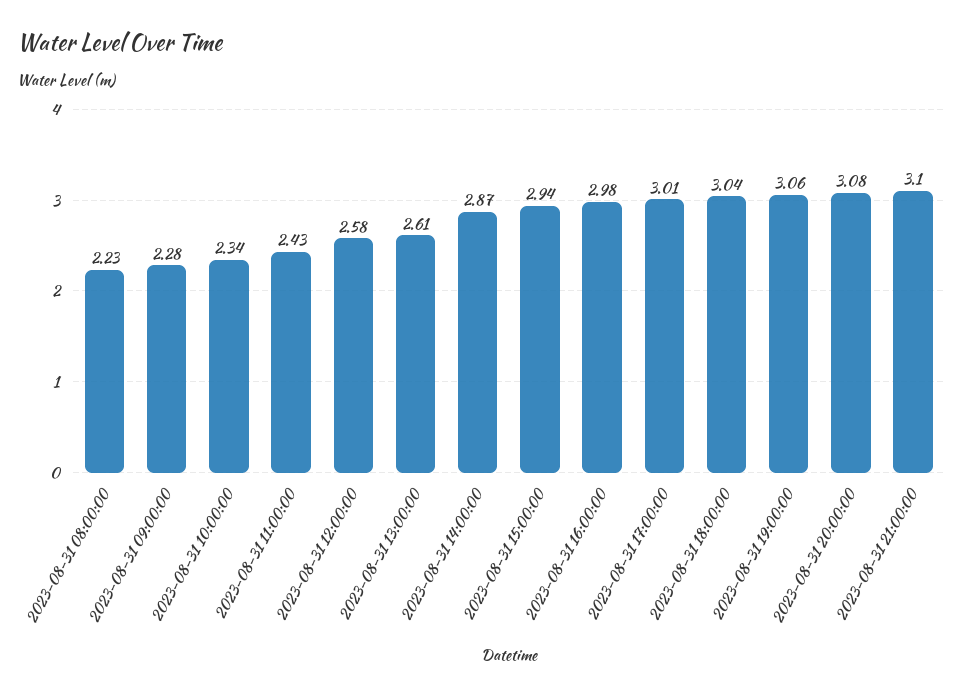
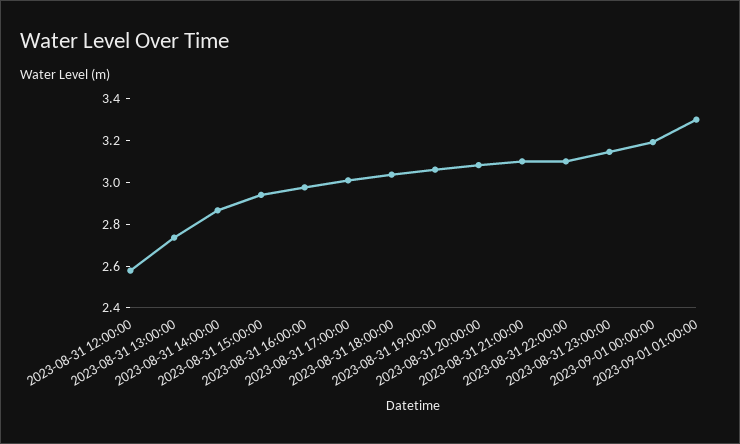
2023-08-31 08:00:00: 2.23 -> none
2023-08-31 09:00:00: 2.28 -> none
2023-08-31 10:00:00: 2.34 -> none
2023-08-31 11:00:00: 2.43 -> none
2023-08-31 13:00:00: 2.61 -> 2.75
2023-08-31 22:00:00: none -> 3.1
2023-08-31 23:00:00: none -> 3.15
2023-09-01 00:00:00: none -> 3.2
2023-09-01 01:00:00: none -> 3.3

